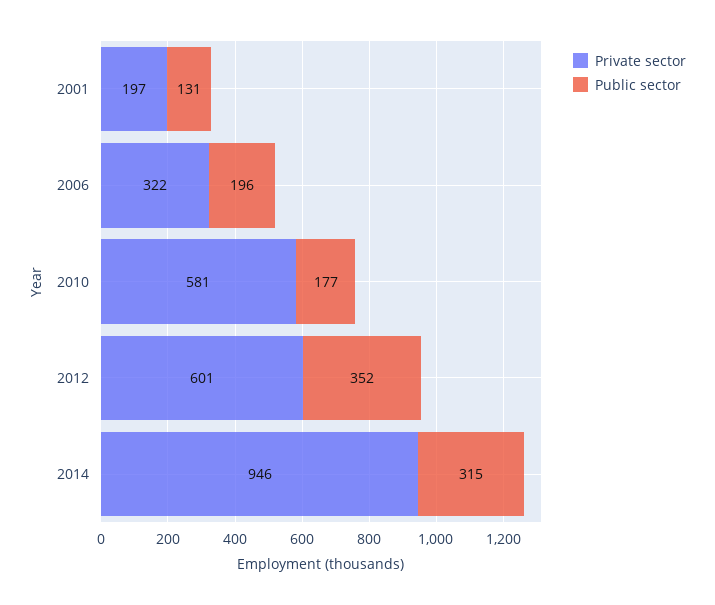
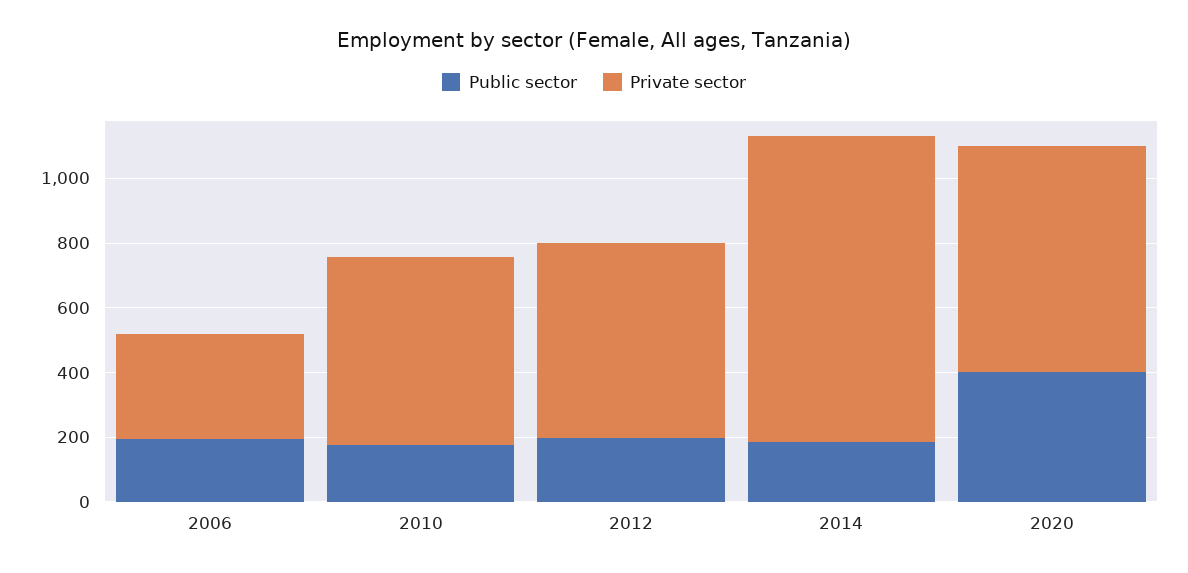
Private sector, 2001: 197 -> none
Public sector, 2001: 131 -> none
Public sector, 2012: 352 -> 200
Public sector, 2014: 315 -> 200
Public sector, 2020: none -> 400
Private sector, 2020: none -> 700

